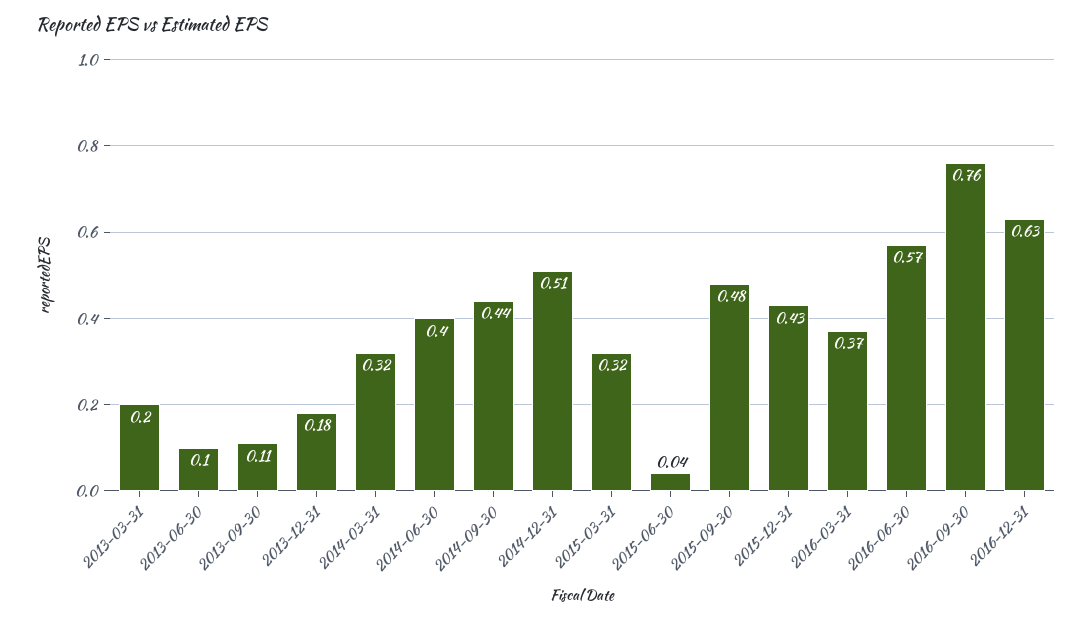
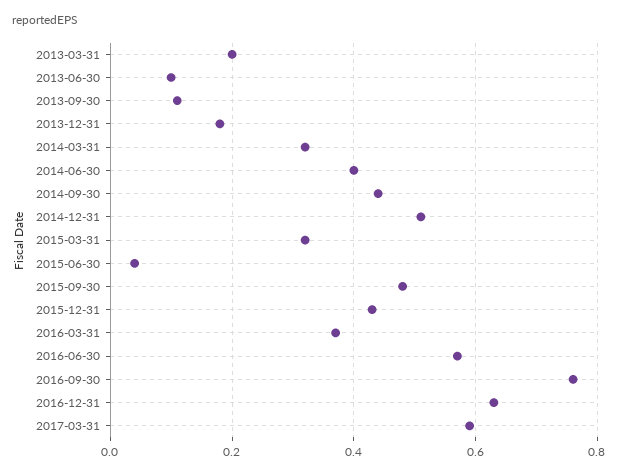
2017-03-31: none -> 0.6

